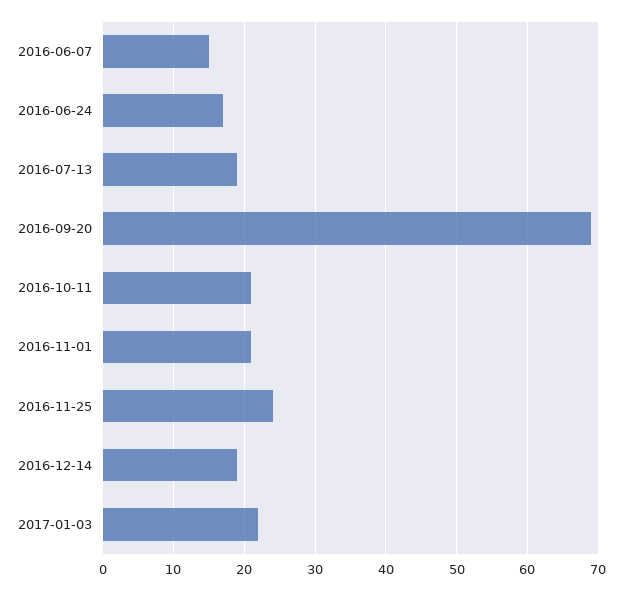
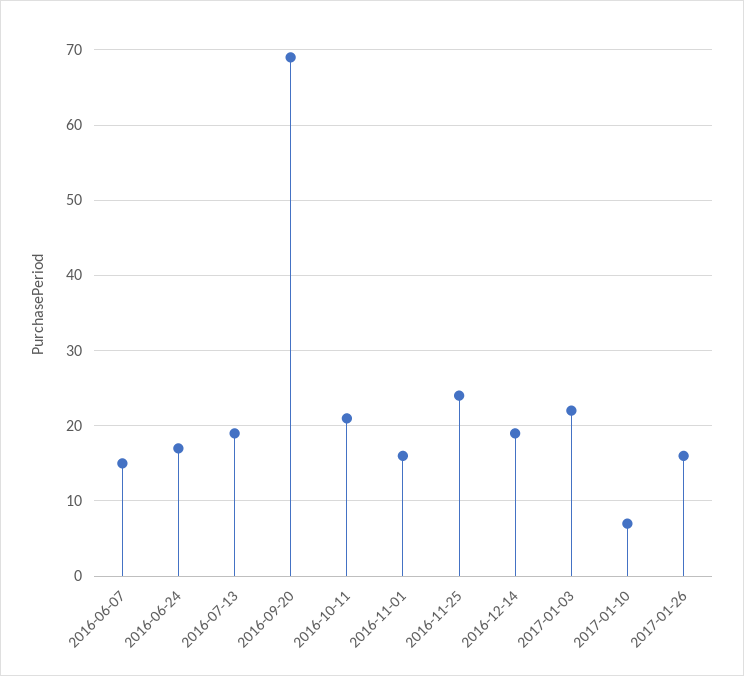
2016-11-01: 21 -> 16
2017-01-10: none -> 7
2017-01-26: none -> 16

